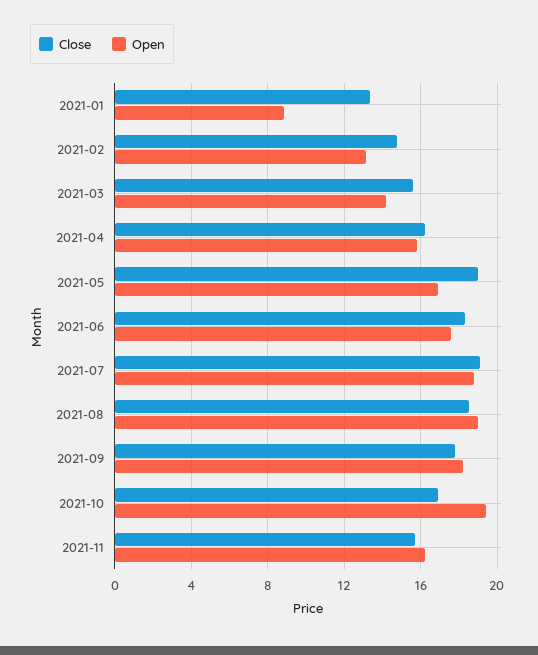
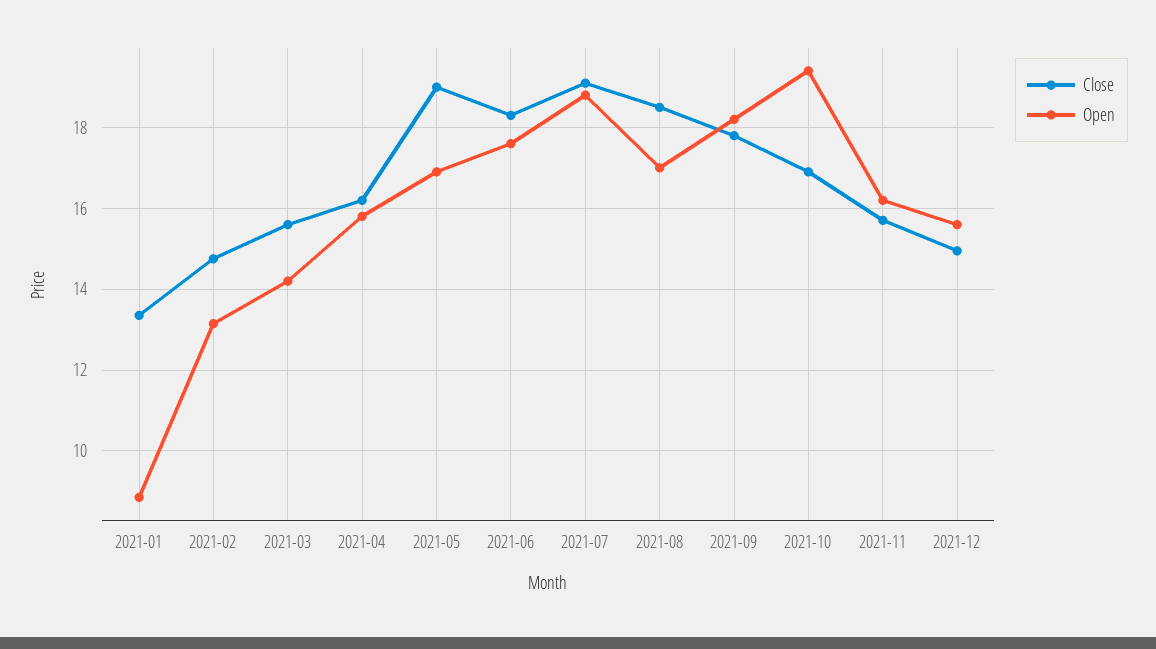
Open, 2021-08: 19 -> 17
Close, 2021-12: none -> 15
Open, 2021-12: none -> 15.6

